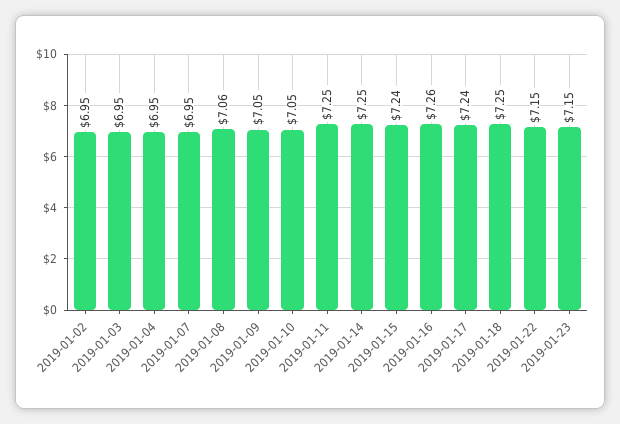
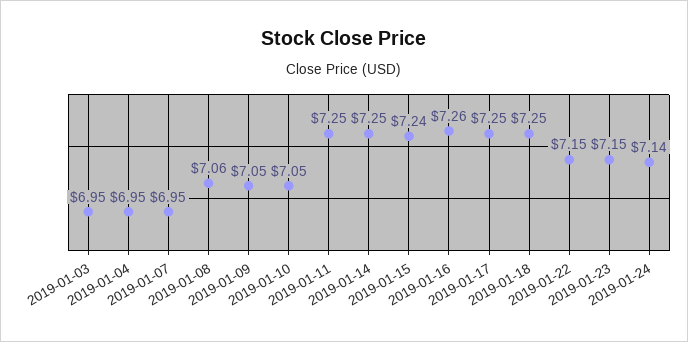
2019-01-02: 6.95 -> none
2019-01-17: 7.24 -> 7.25
2019-01-24: none -> 7.14

